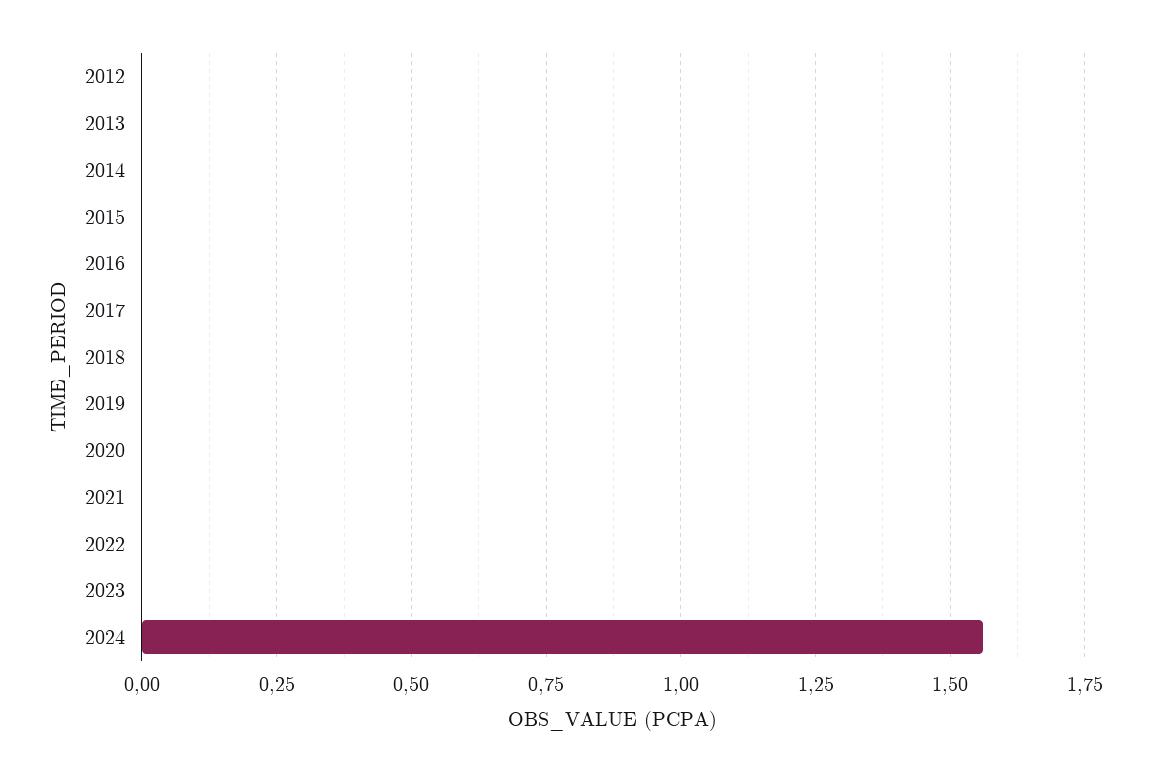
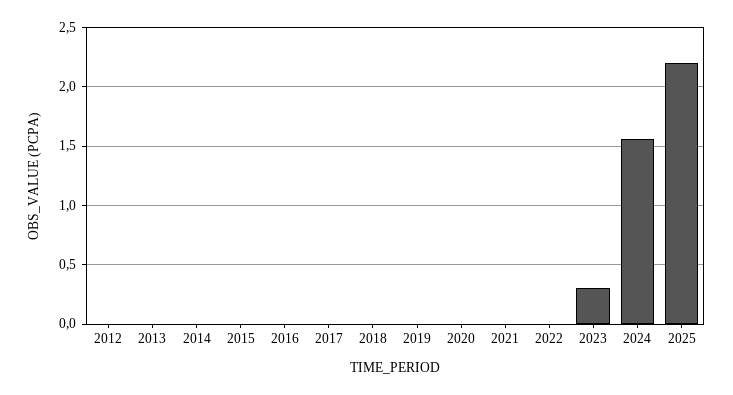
2023: 0 -> 0.3
2025: none -> 2.2

